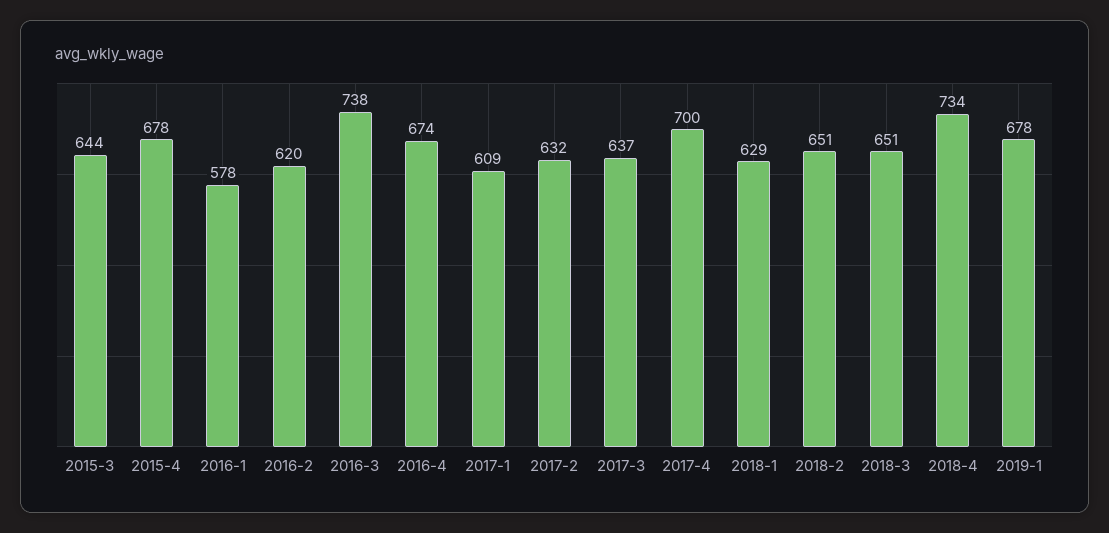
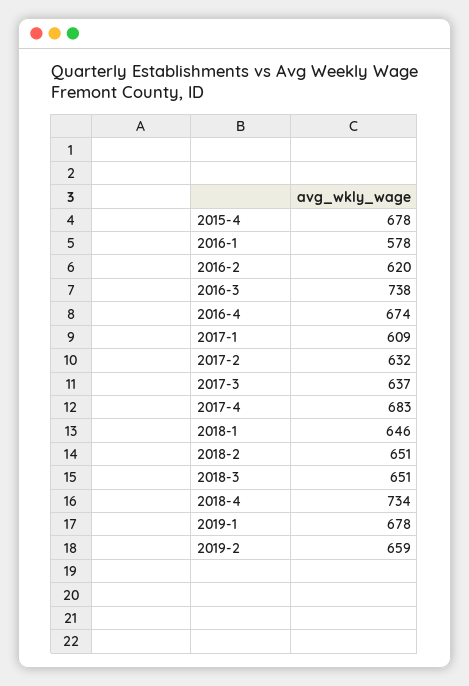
2015-3: 644 -> none
2017-4: 700 -> 683
2018-1: 629 -> 646
2019-2: none -> 659

